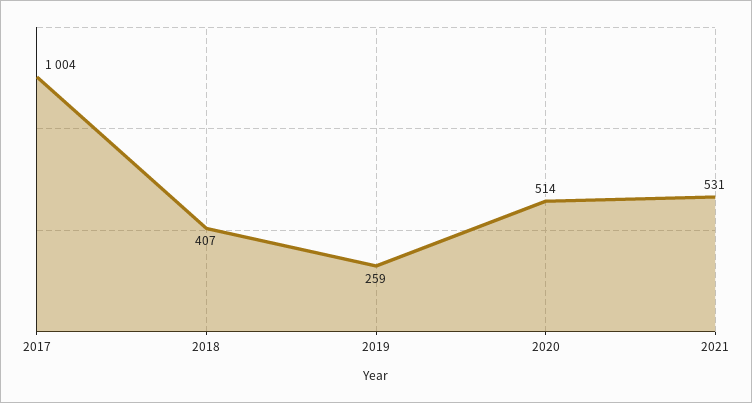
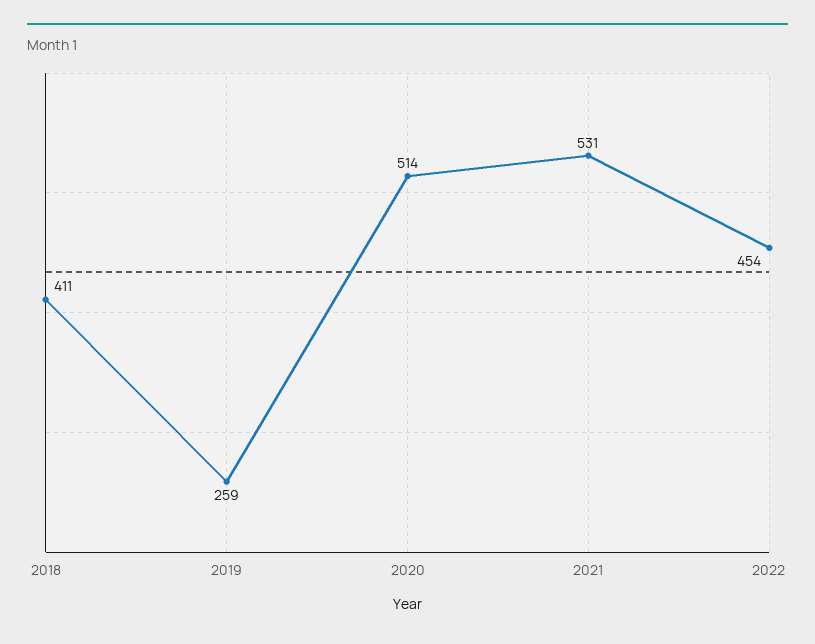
2017: 1004 -> none
2018: 407 -> 411
2022: none -> 454

